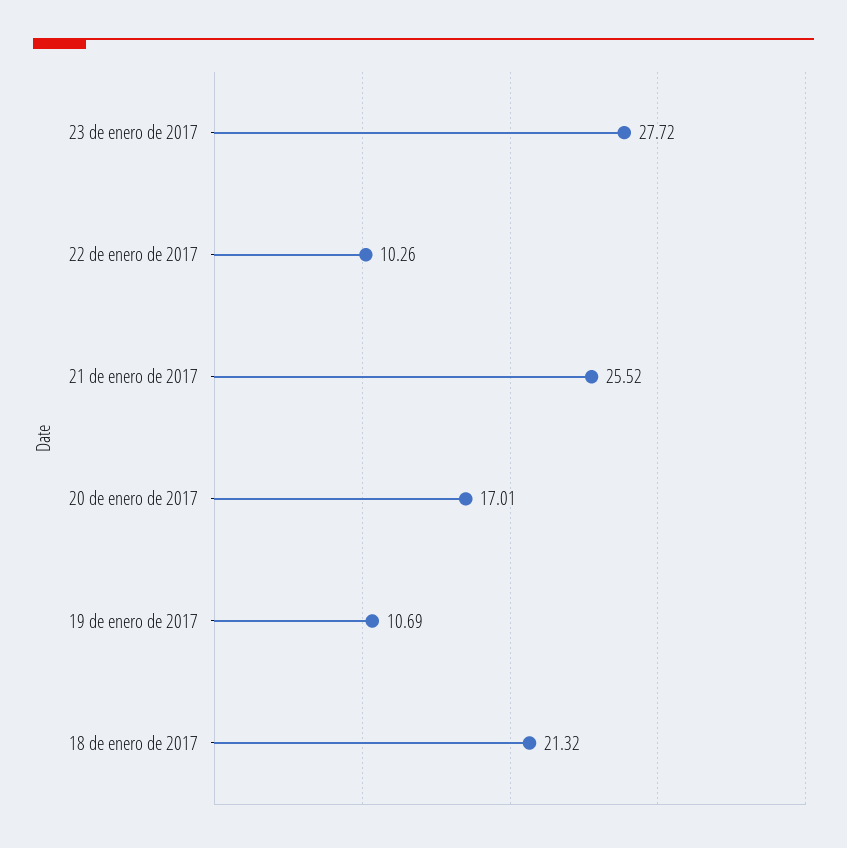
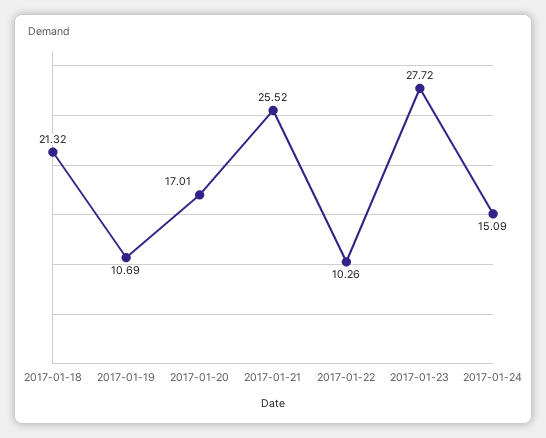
2017-01-24: none -> 15.09

